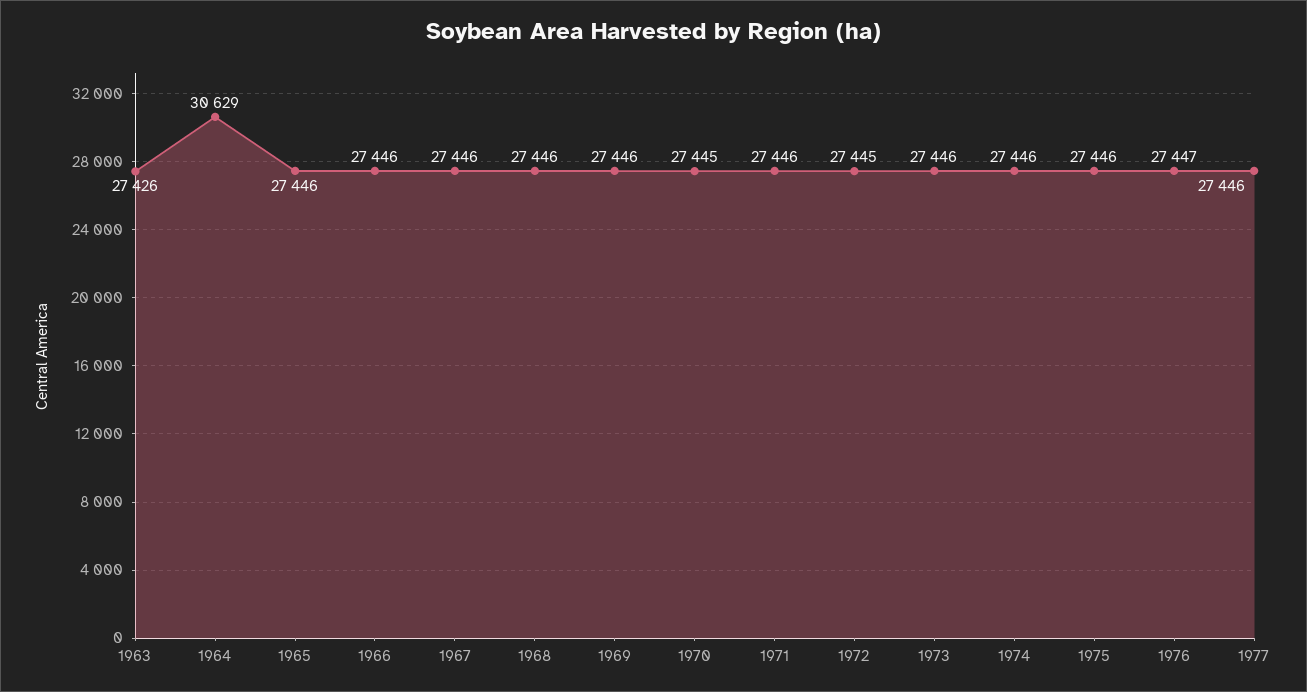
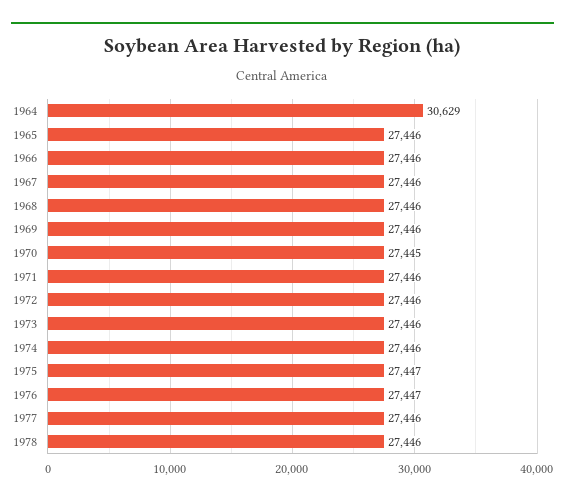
1963: 27426 -> none
1972: 27445 -> 27446
1975: 27446 -> 27447
1978: none -> 27446

